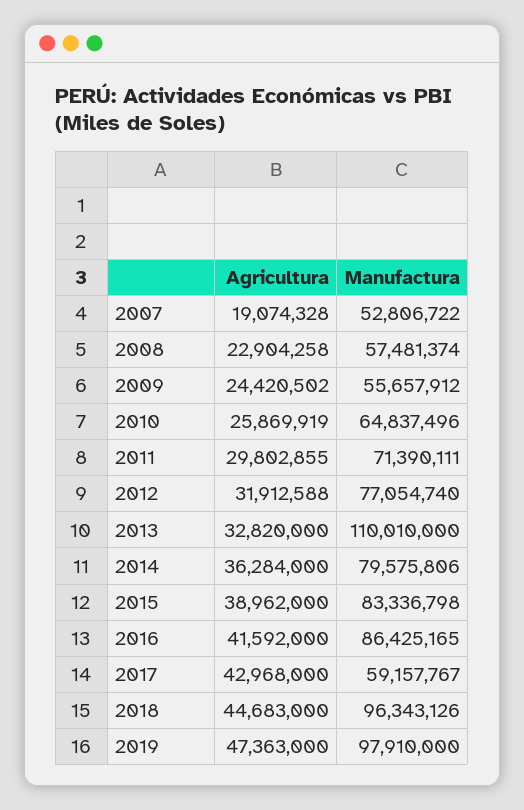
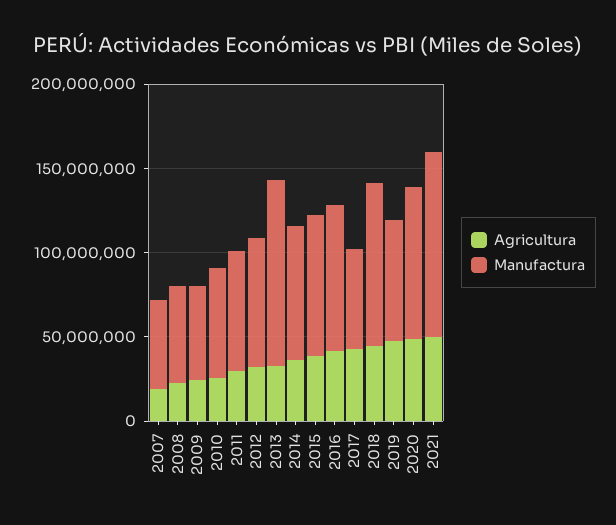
Manufactura, 2019: 97910000 -> 70000000
Agricultura, 2020: none -> 50000000
Manufactura, 2020: none -> 90000000
Agricultura, 2021: none -> 50000000
Manufactura, 2021: none -> 110000000

